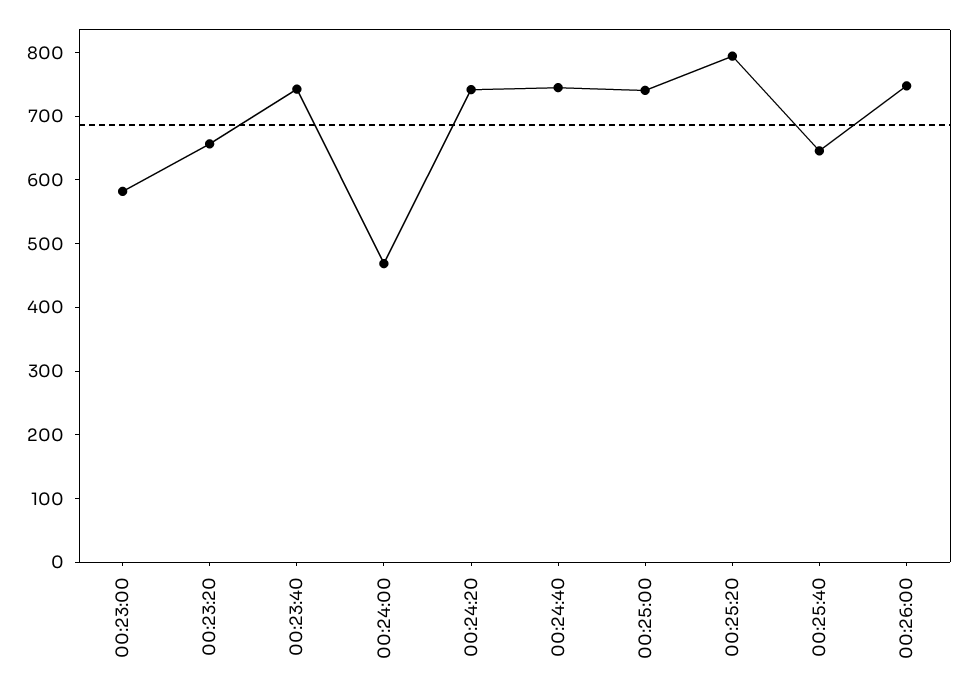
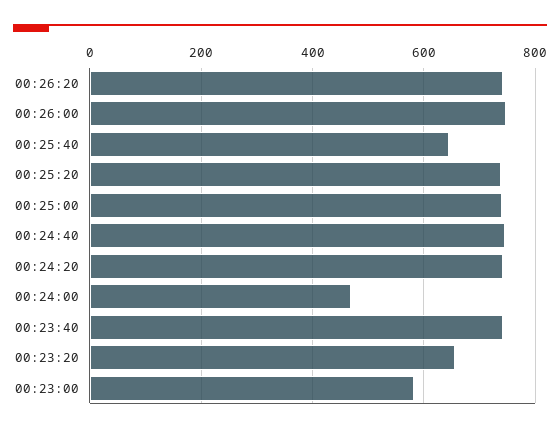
00:25:20: 800 -> 740
00:26:20: none -> 740

